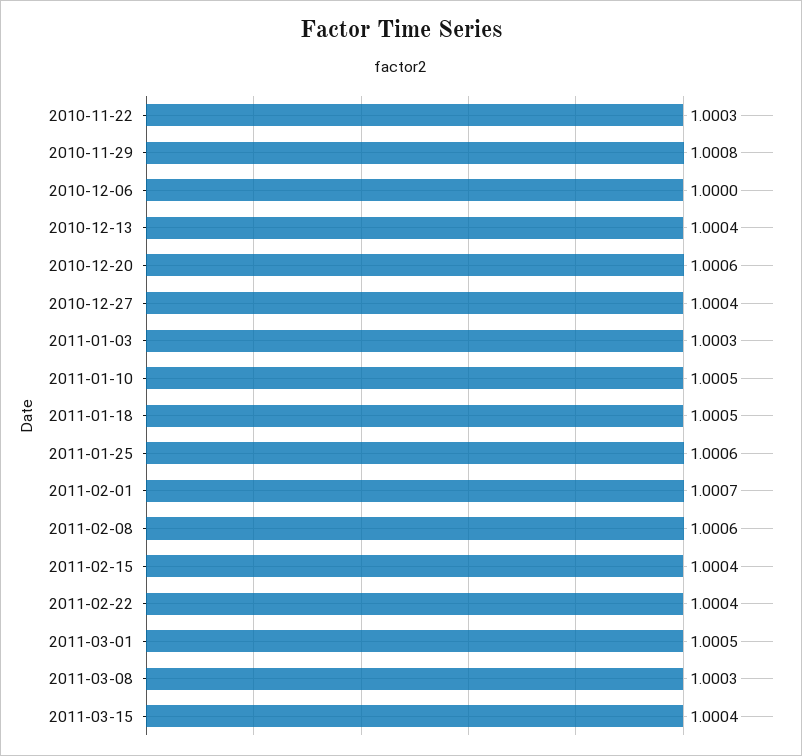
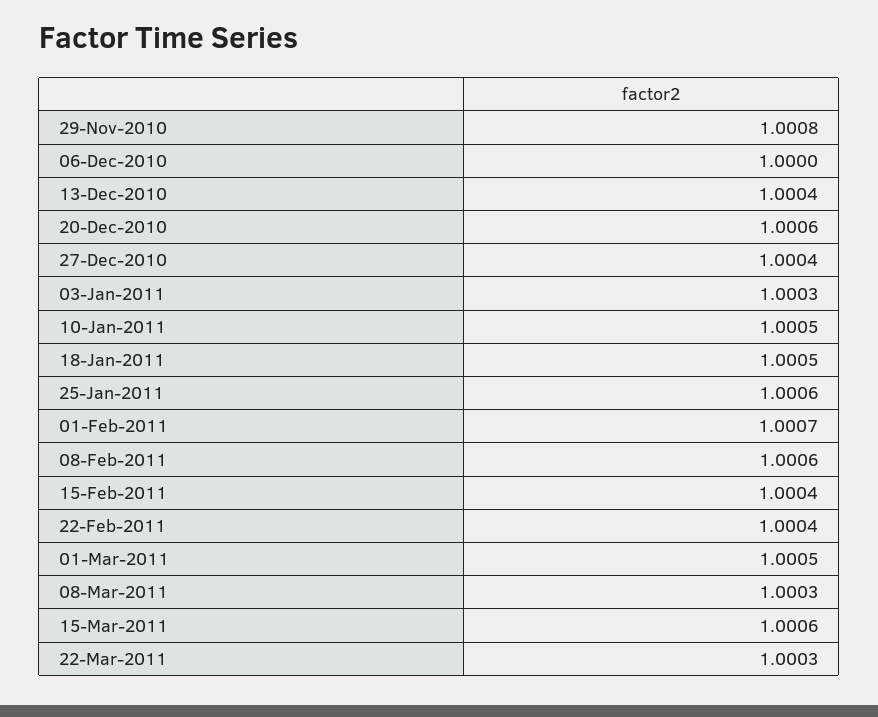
2010-11-22: 1.0003 -> none
2011-03-15: 1.0004 -> 1.0006
22-Mar-2011: none -> 1.0003

